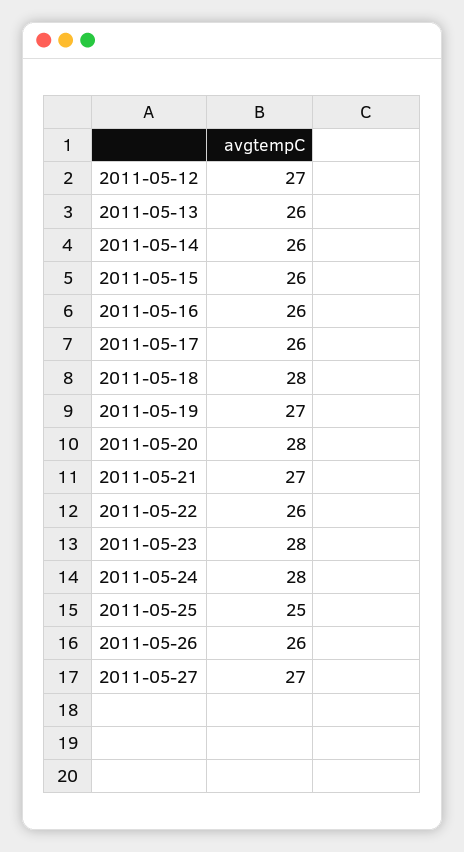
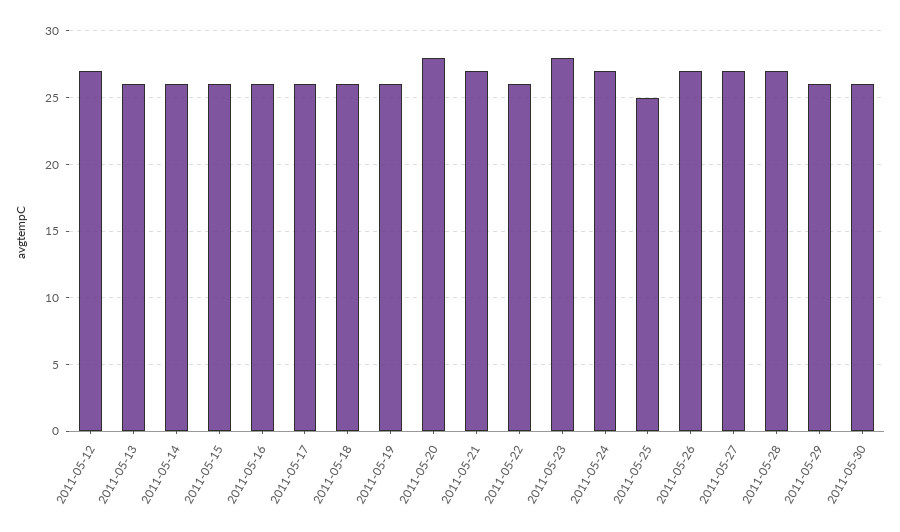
2011-05-18: 28 -> 26
2011-05-19: 27 -> 26
2011-05-24: 28 -> 27
2011-05-26: 26 -> 27
2011-05-28: none -> 27
2011-05-29: none -> 26
2011-05-30: none -> 26

